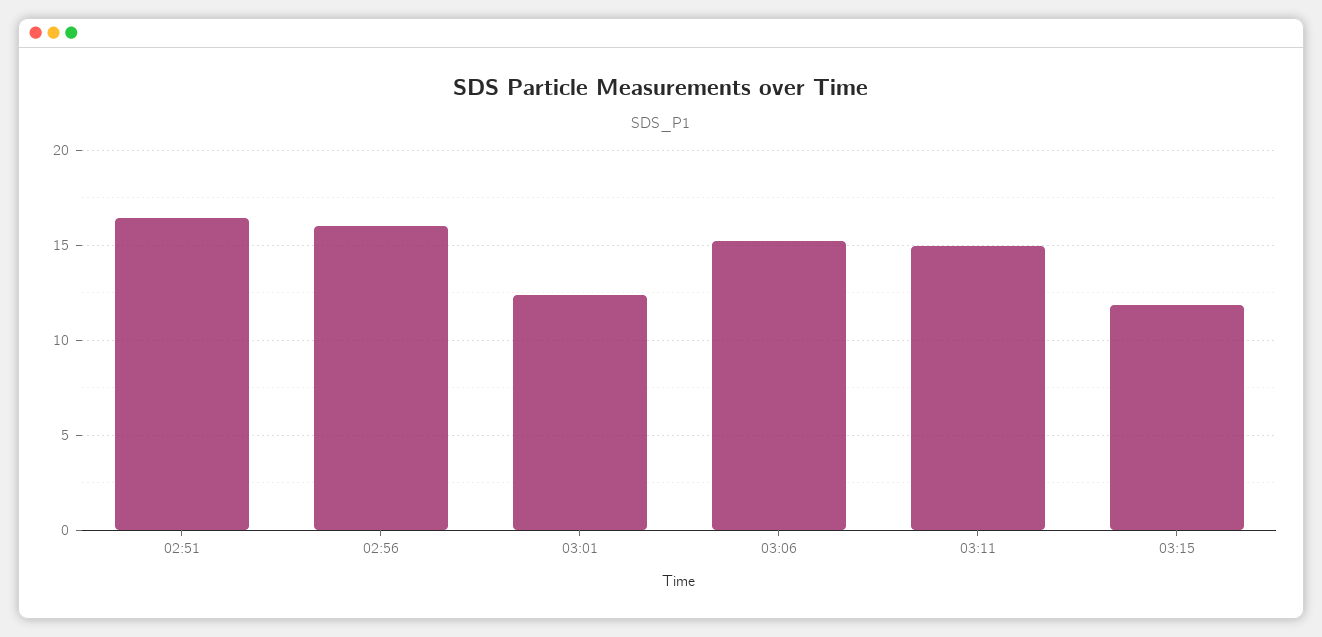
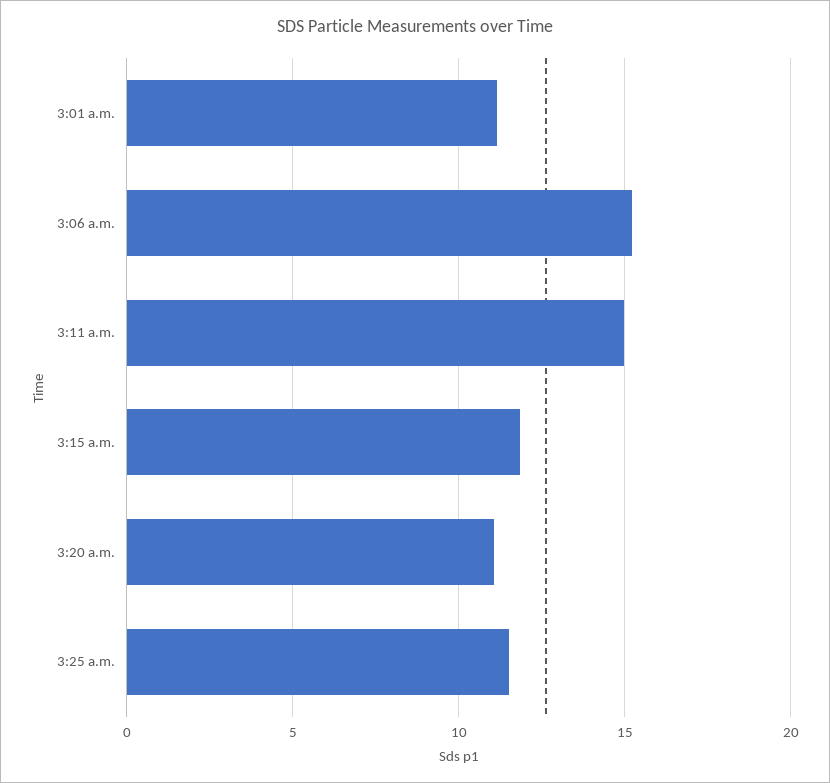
02:51: 16.5 -> none
02:56: 16 -> none
03:01: 12.5 -> 11
3:20 a.m.: none -> 11
3:25 a.m.: none -> 11.5

